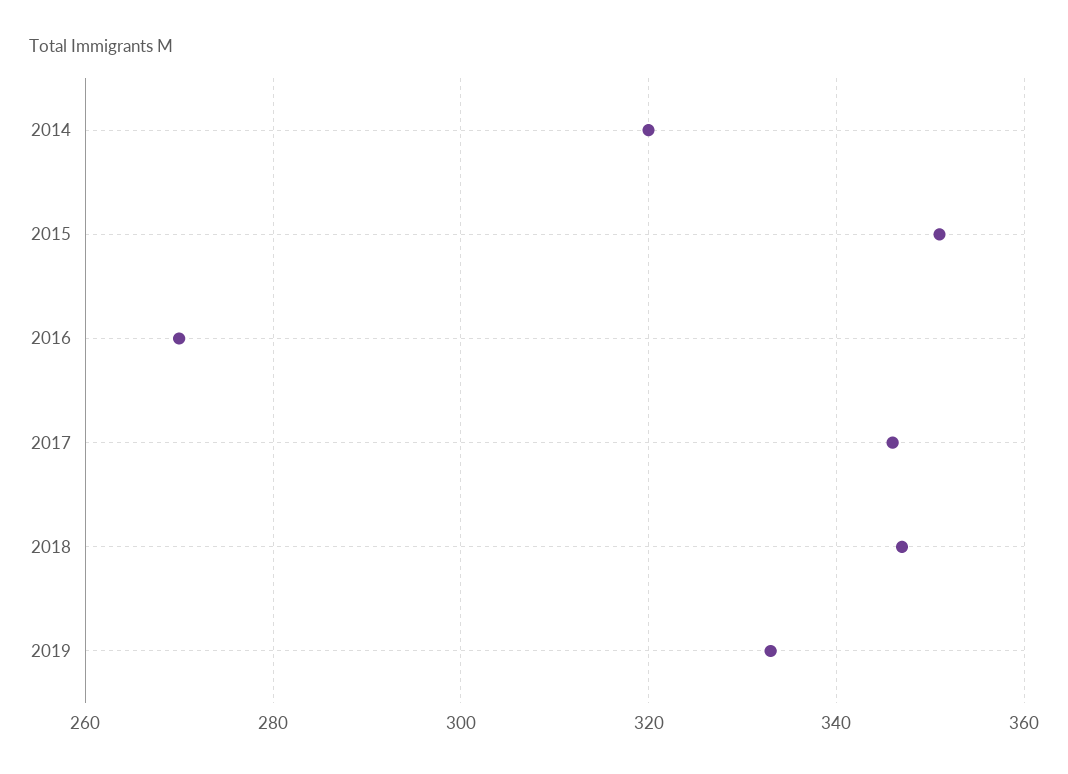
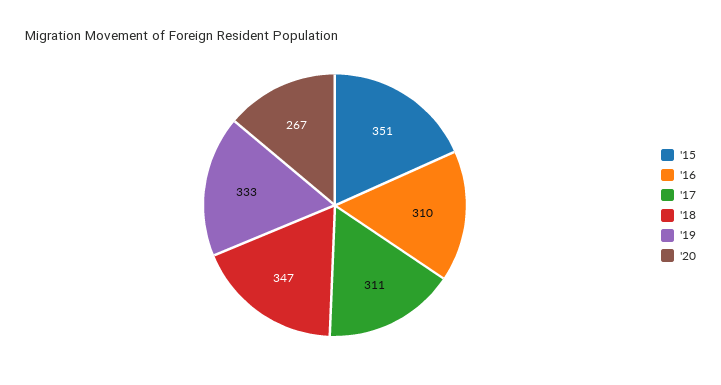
2014: 320 -> none
2016: 270 -> 310
2017: 345 -> 311
'20: none -> 267

